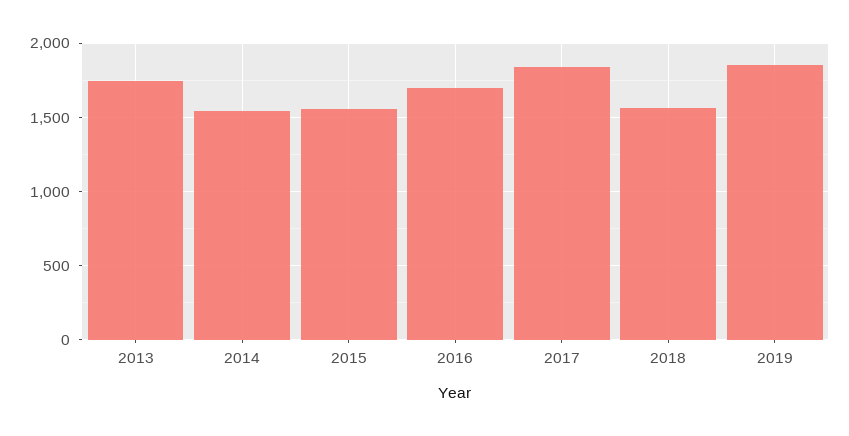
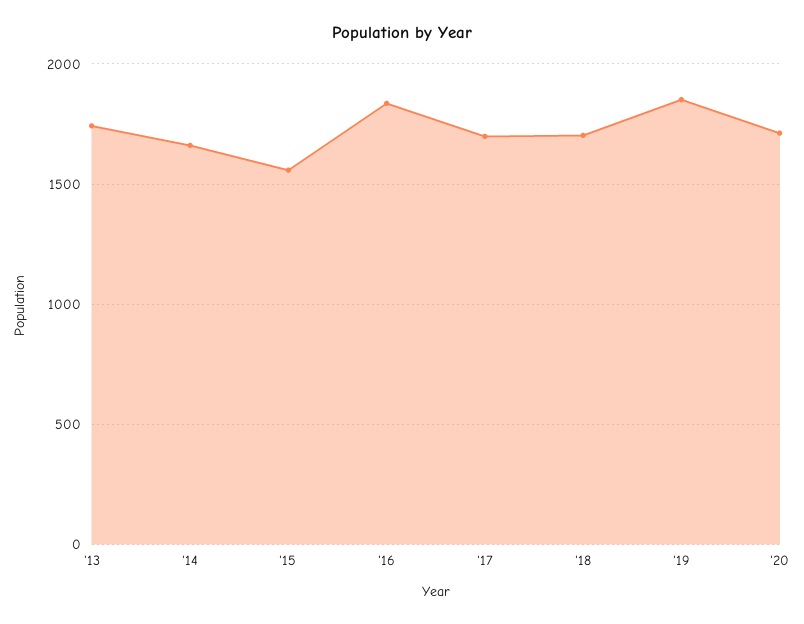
2014: 1550 -> 1650
2016: 1700 -> 1850
2017: 1850 -> 1700
2018: 1550 -> 1700
'20: none -> 1700

